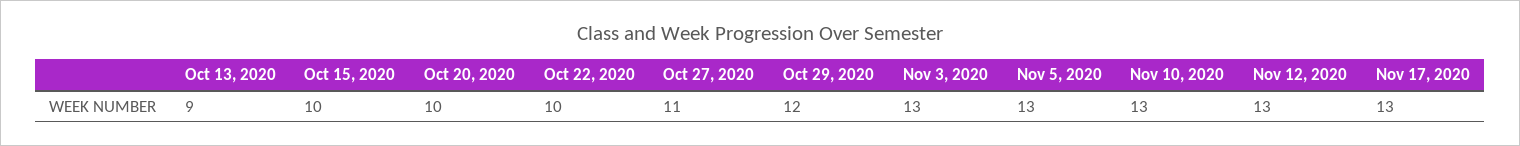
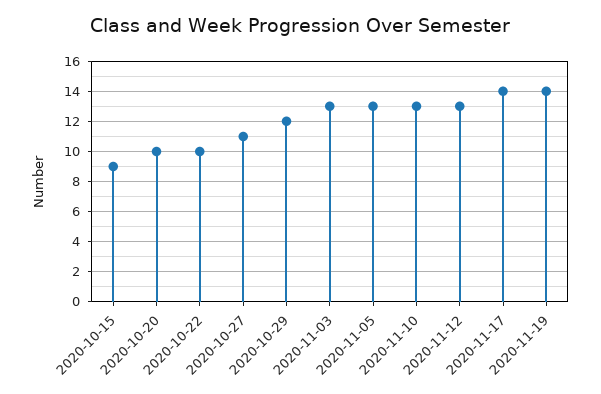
Oct 13, 2020: 9 -> none
Oct 15, 2020: 10 -> 9
Nov 17, 2020: 13 -> 14
2020-11-19: none -> 14

